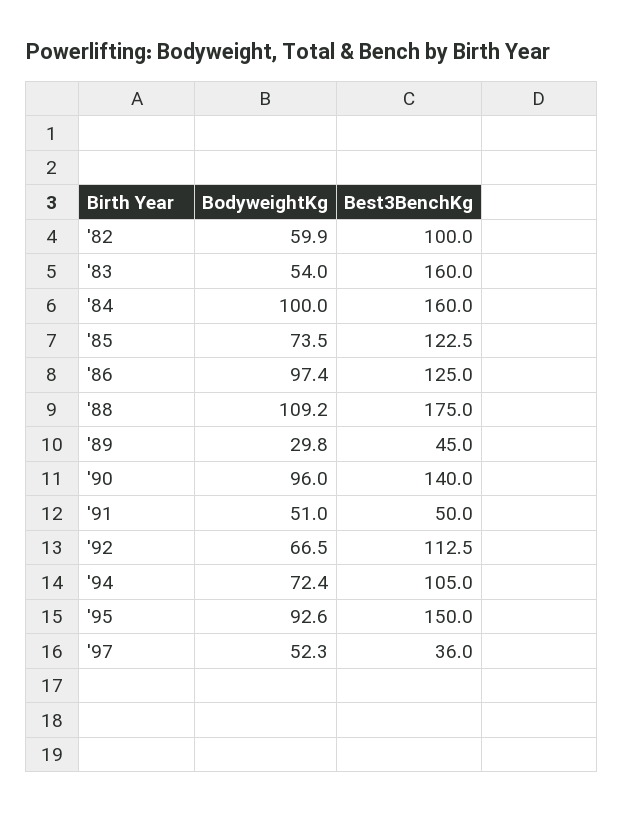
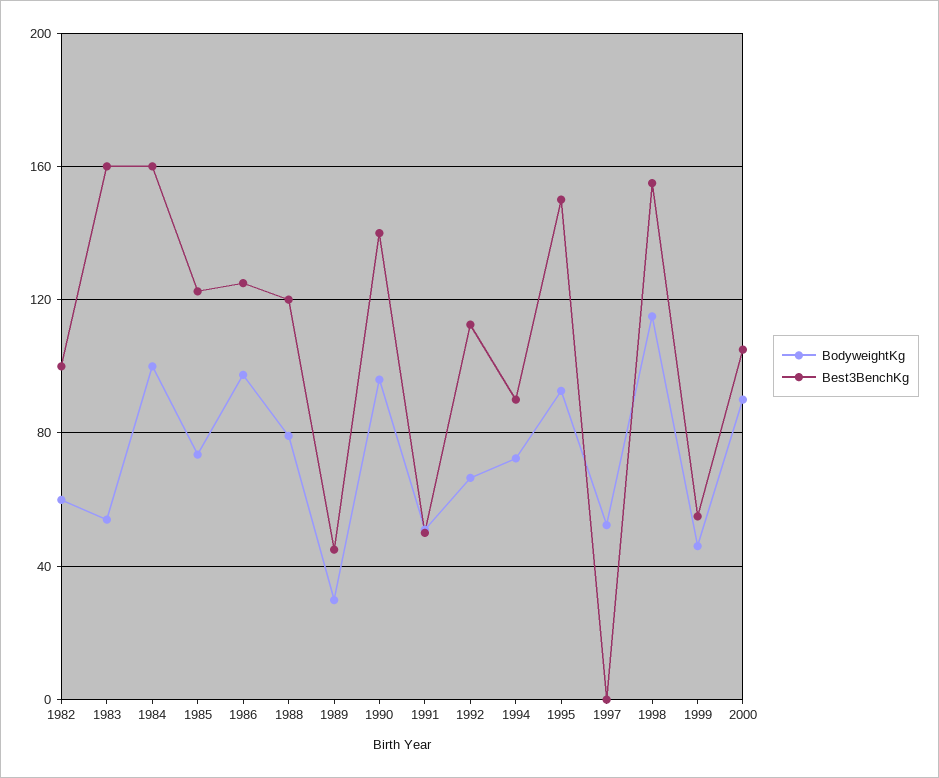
BodyweightKg, '88: 109.2 -> 80
Best3BenchKg, '88: 175 -> 120
Best3BenchKg, '94: 105 -> 90
Best3BenchKg, '97: 36 -> 0
BodyweightKg, 1998: none -> 115
Best3BenchKg, 1998: none -> 155
BodyweightKg, 1999: none -> 45
Best3BenchKg, 1999: none -> 55
BodyweightKg, 2000: none -> 90
Best3BenchKg, 2000: none -> 105

